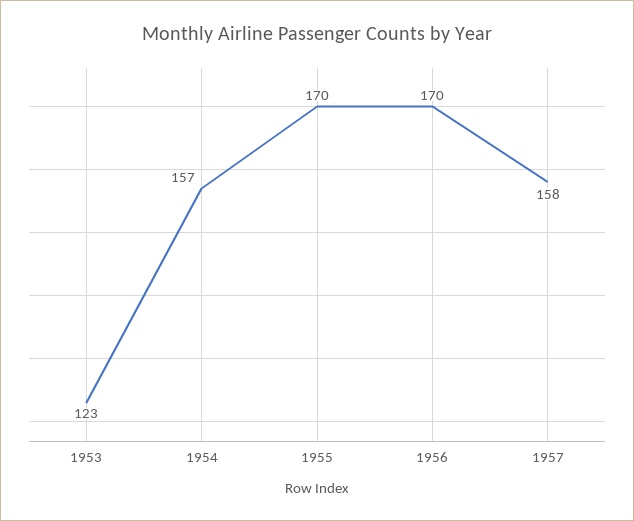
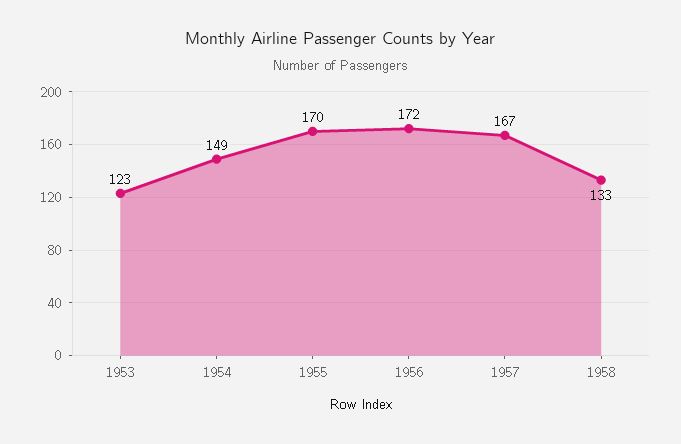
1954: 157 -> 149
1956: 170 -> 172
1957: 158 -> 167
1958: none -> 133

